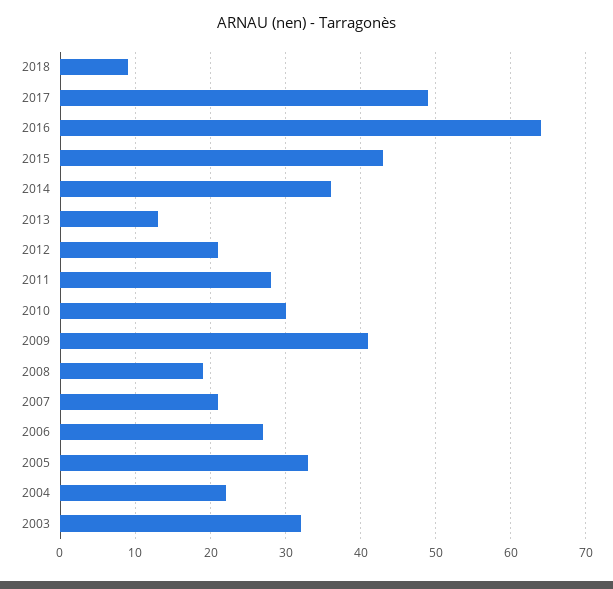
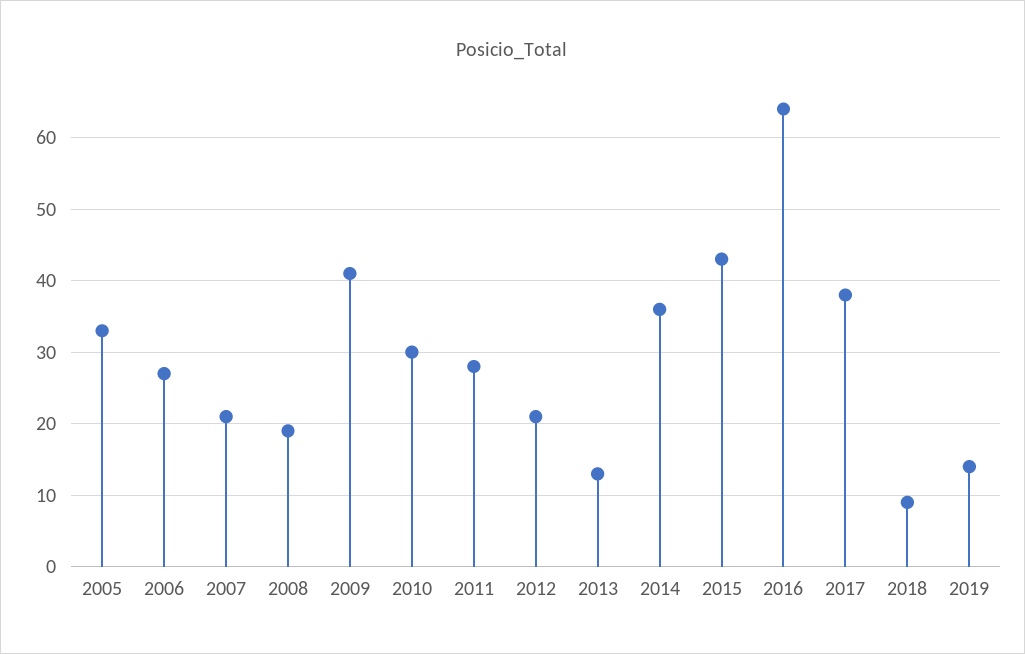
2017: 49 -> 38
2004: 22 -> none
2003: 32 -> none
2019: none -> 14

